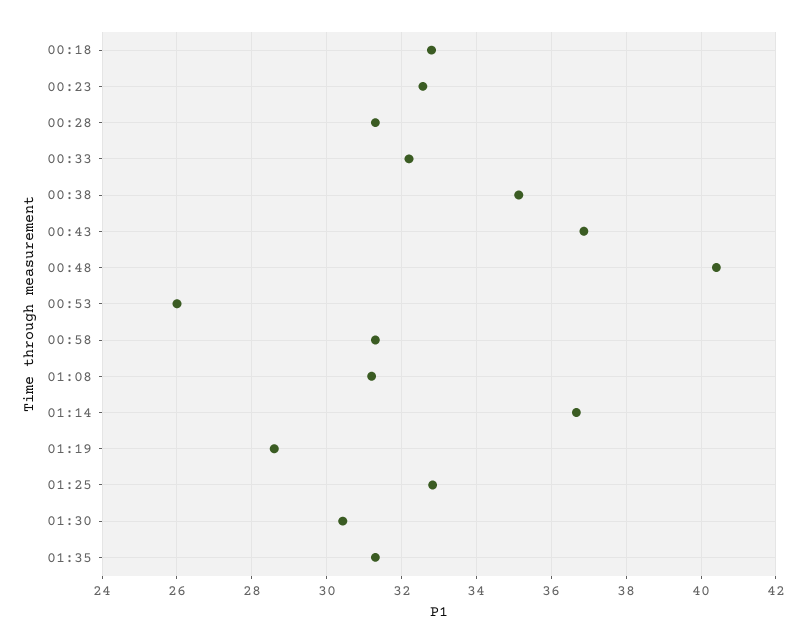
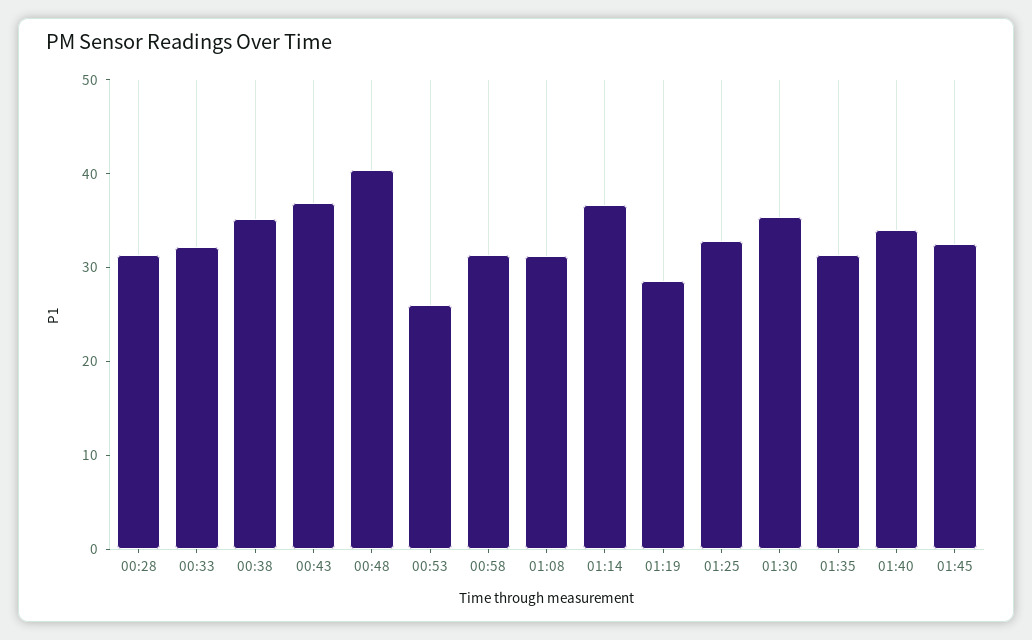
00:18: 32.8 -> none
00:23: 32.6 -> none
01:30: 30.4 -> 36
01:40: none -> 34
01:45: none -> 32

